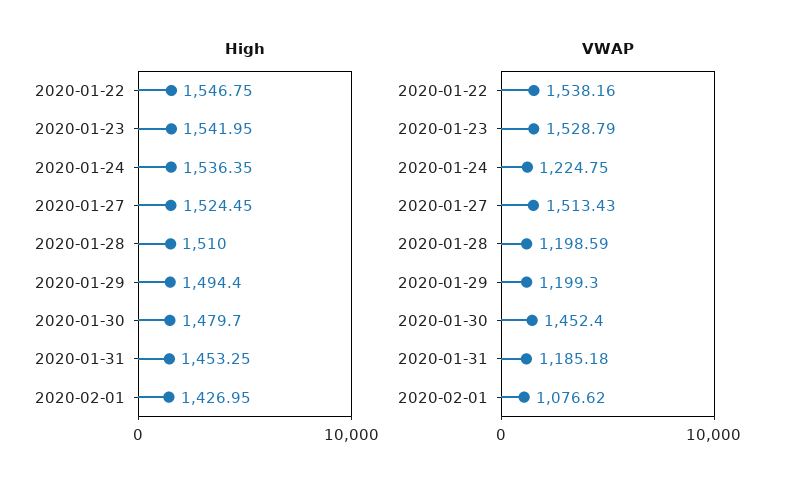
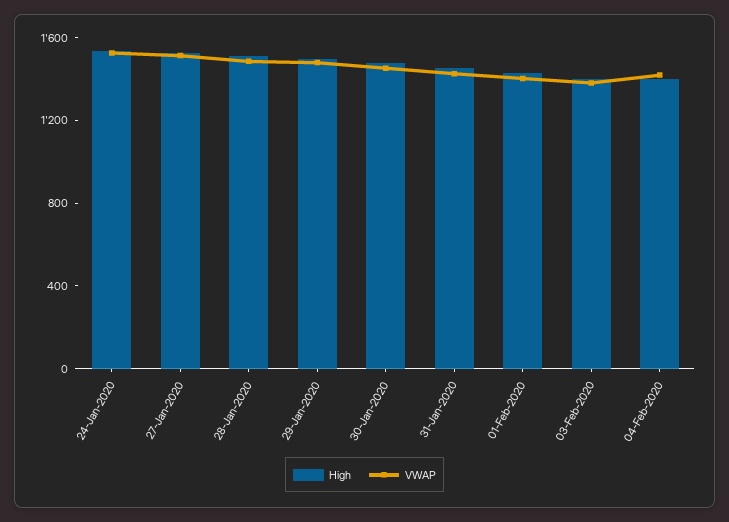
High, 2020-01-22: 1546.75 -> none
High, 2020-01-23: 1541.95 -> none
VWAP, 2020-01-22: 1538.16 -> none
VWAP, 2020-01-23: 1528.79 -> none
VWAP, 2020-01-24: 1224.75 -> 1500
VWAP, 2020-01-28: 1198.59 -> 1500
VWAP, 2020-01-29: 1199.3 -> 1500
VWAP, 2020-01-31: 1185.18 -> 1400
VWAP, 2020-02-01: 1076.62 -> 1400
High, 03-Feb-2020: none -> 1400
VWAP, 03-Feb-2020: none -> 1400
High, 04-Feb-2020: none -> 1400
VWAP, 04-Feb-2020: none -> 1400

